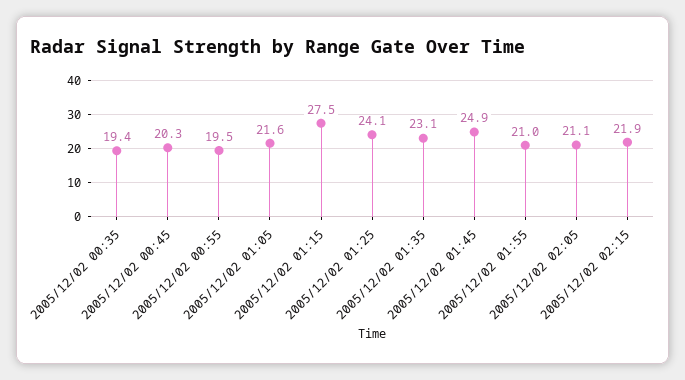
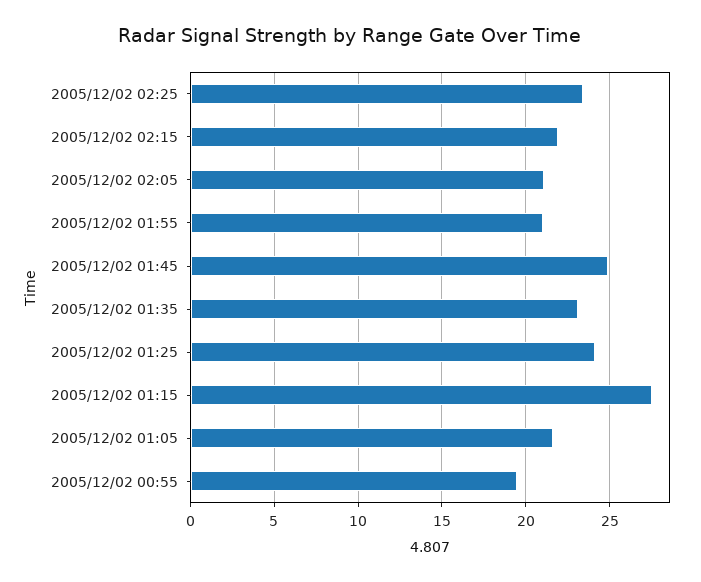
2005/12/02 00:35: 19.4 -> none
2005/12/02 00:45: 20.3 -> none
2005/12/02 02:25: none -> 23.5

